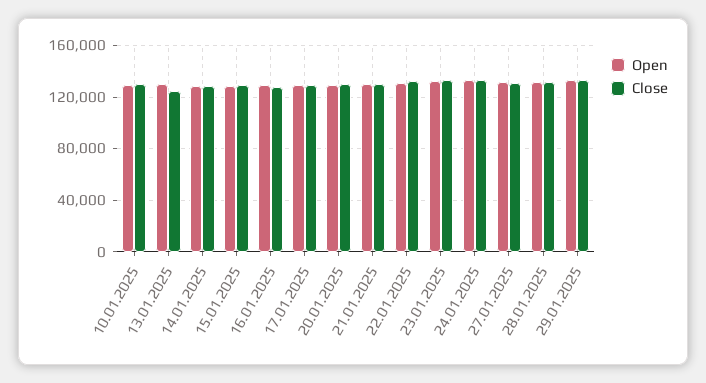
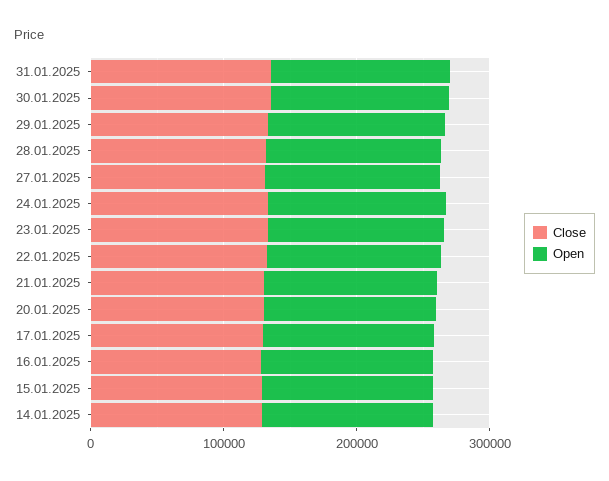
Open, 10.01.2025: 130000 -> none
Close, 10.01.2025: 130000 -> none
Open, 13.01.2025: 130000 -> none
Close, 13.01.2025: 125000 -> none
Close, 31.01.2025: none -> 140000
Open, 31.01.2025: none -> 140000
Close, 30.01.2025: none -> 140000
Open, 30.01.2025: none -> 140000

